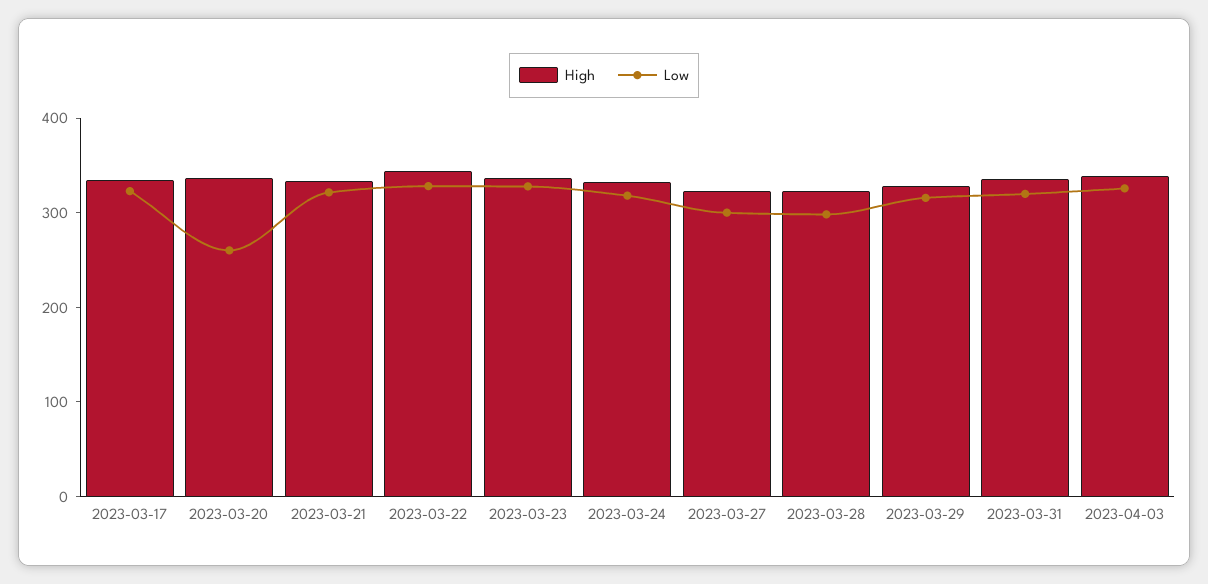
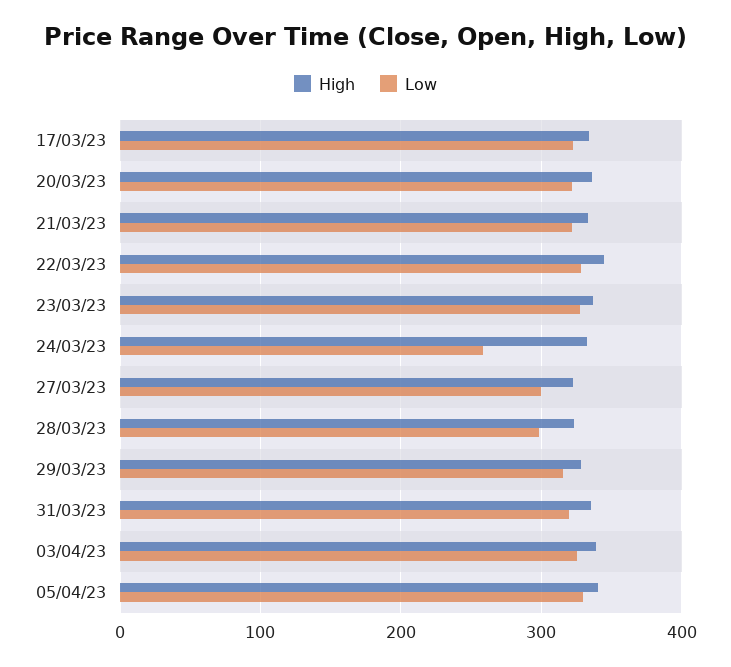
Low, 2023-03-20: 260 -> 320
Low, 2023-03-24: 320 -> 260
High, 05/04/23: none -> 340
Low, 05/04/23: none -> 330

